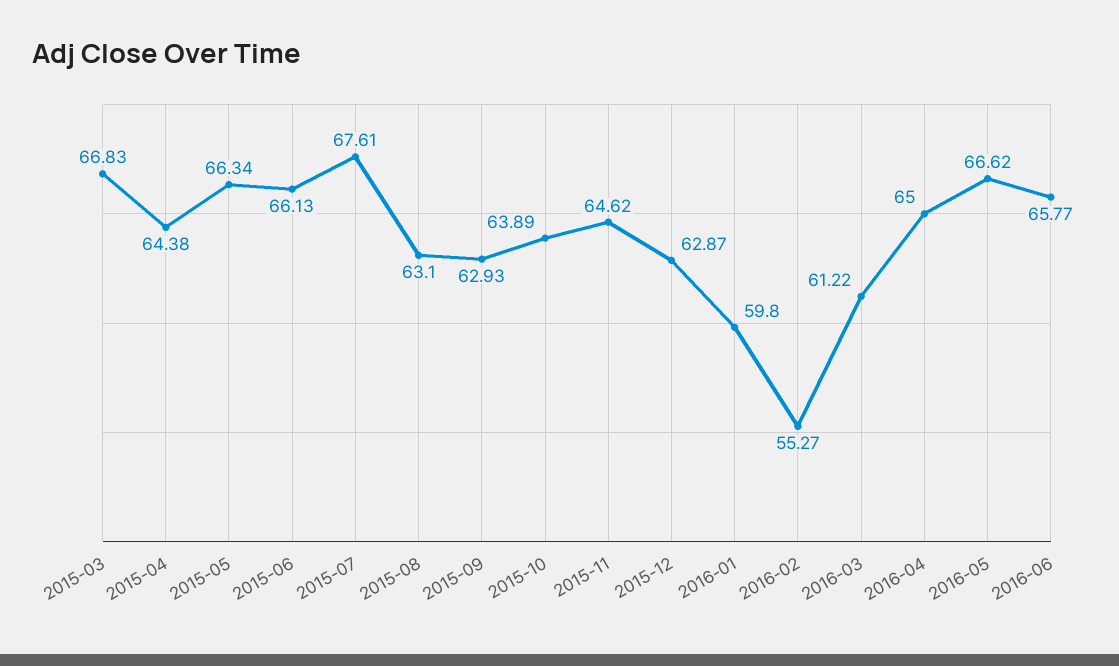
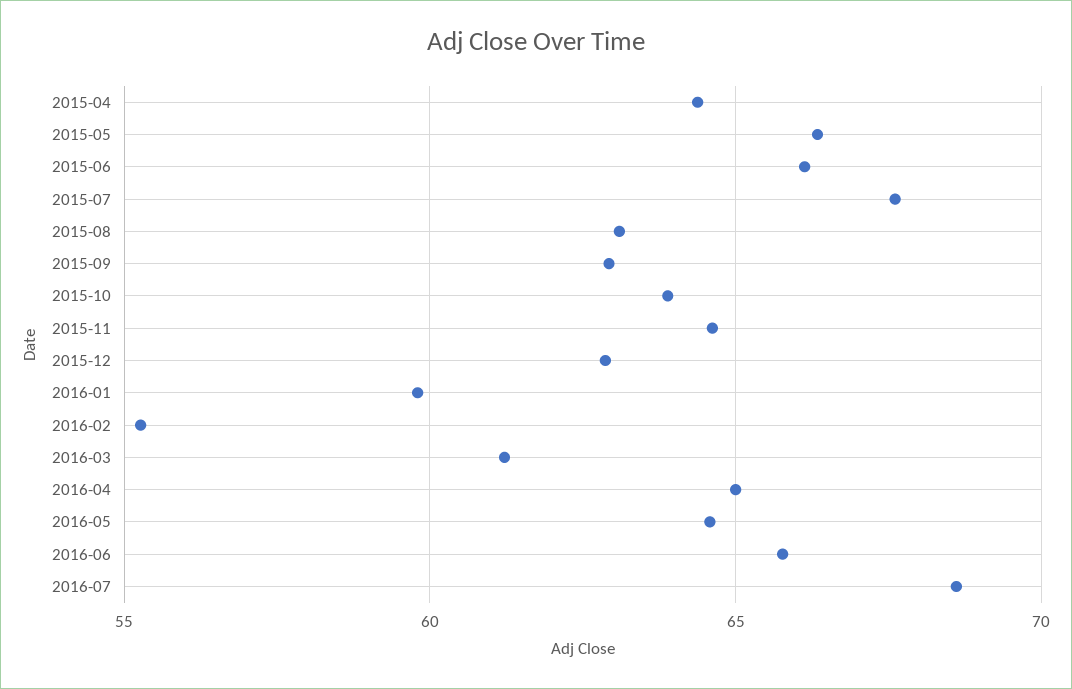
2015-03: 66.83 -> none
2016-05: 66.62 -> 64.5
2016-07: none -> 68.5

